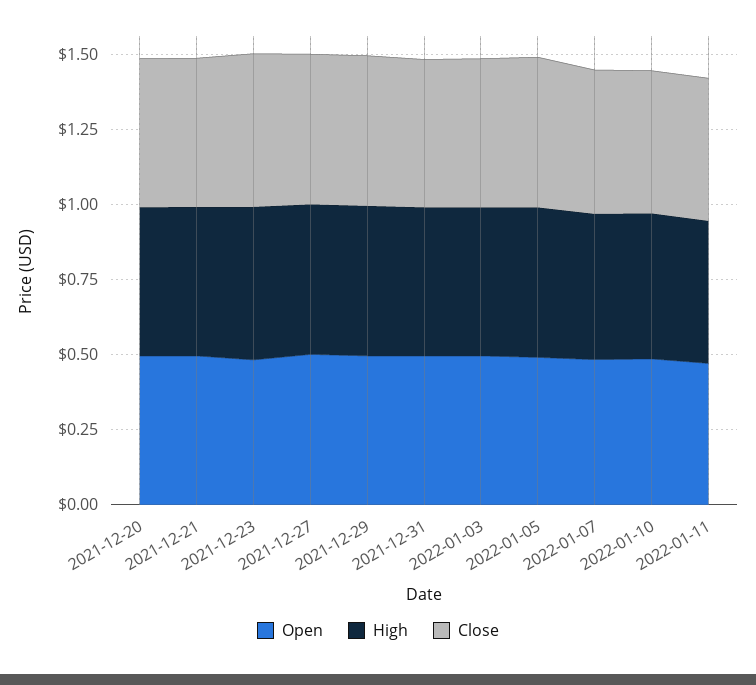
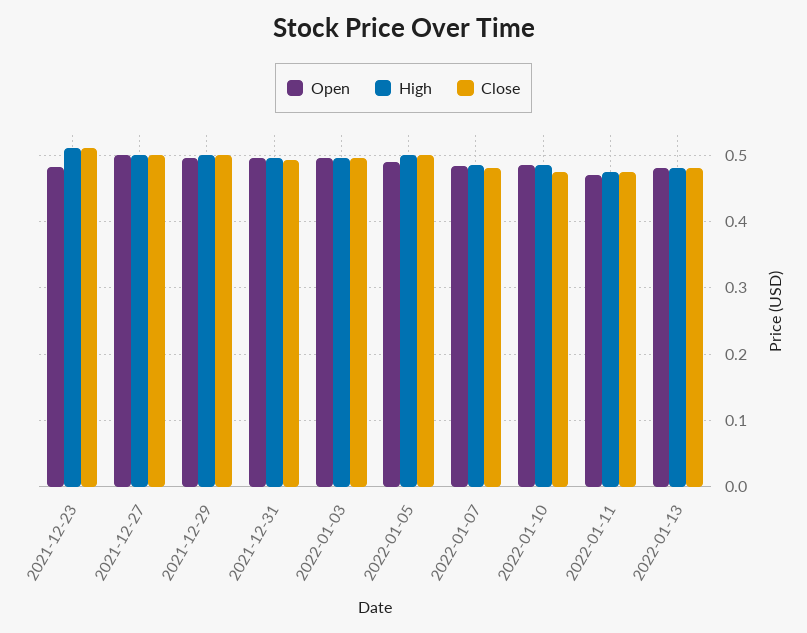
Open, 2021-12-20: 0.5 -> none
High, 2021-12-20: 0.5 -> none
Close, 2021-12-20: 0.5 -> none
Open, 2021-12-21: 0.5 -> none
High, 2021-12-21: 0.5 -> none
Close, 2021-12-21: 0.5 -> none
Open, 2022-01-13: none -> 0.48
High, 2022-01-13: none -> 0.48
Close, 2022-01-13: none -> 0.48

